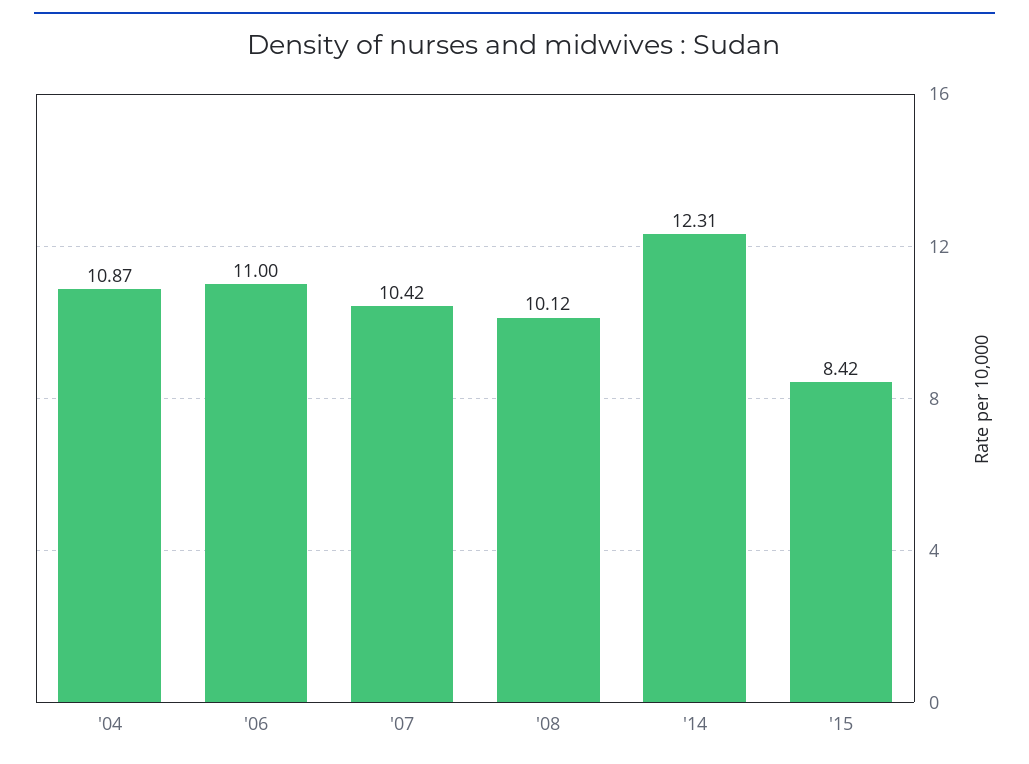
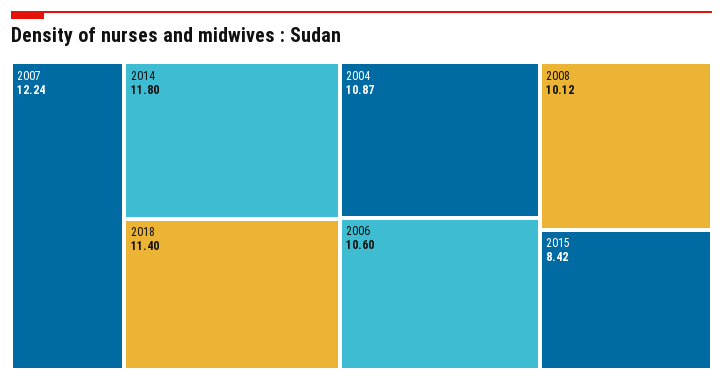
'06: 11 -> 10.6
'07: 10.42 -> 12.24
'14: 12.31 -> 11.8
2018: none -> 11.4

